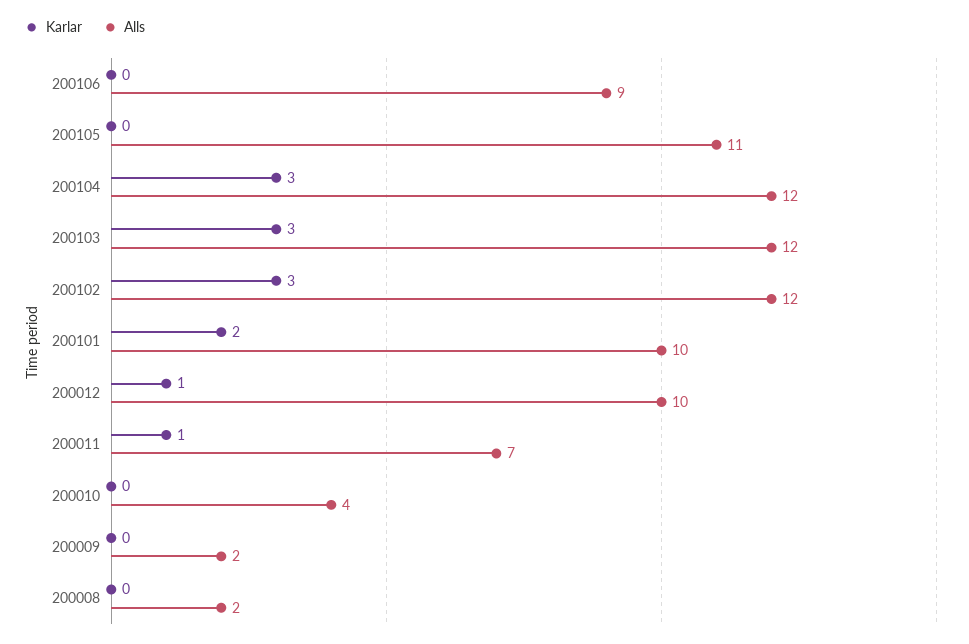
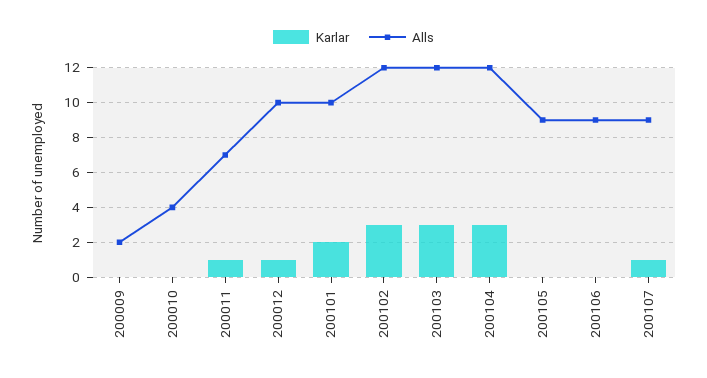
Alls, 200105: 11 -> 9
Karlar, 200008: 0 -> none
Alls, 200008: 2 -> none
Karlar, 200107: none -> 1
Alls, 200107: none -> 9

